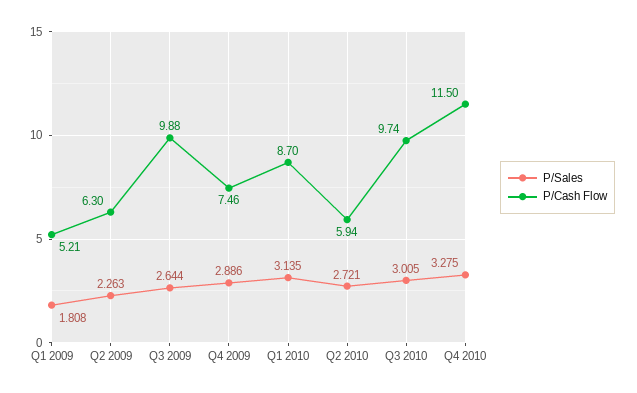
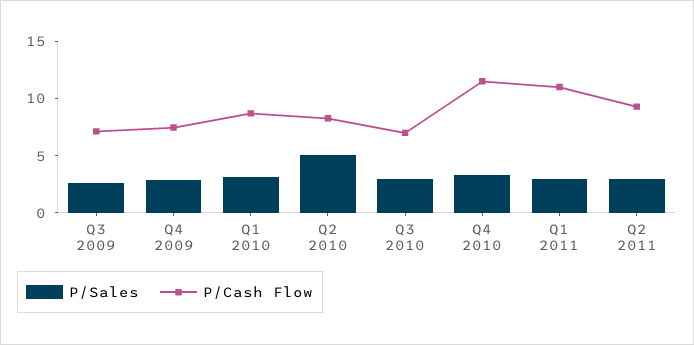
P/Sales, Q1 2009: 1.808 -> none
P/Cash Flow, Q1 2009: 5.21 -> none
P/Sales, Q2 2009: 2.263 -> none
P/Cash Flow, Q2 2009: 6.3 -> none
P/Cash Flow, Q3 2009: 9.88 -> 7
P/Sales, Q2 2010: 2.721 -> 5
P/Cash Flow, Q2 2010: 5.94 -> 8
P/Cash Flow, Q3 2010: 9.74 -> 7
P/Sales, Q1 2011: none -> 3
P/Cash Flow, Q1 2011: none -> 11
P/Sales, Q2 2011: none -> 3
P/Cash Flow, Q2 2011: none -> 9

